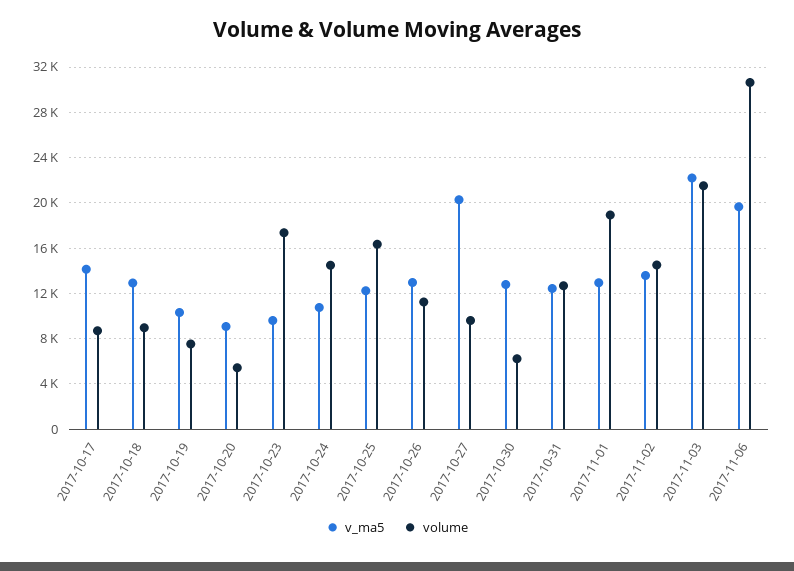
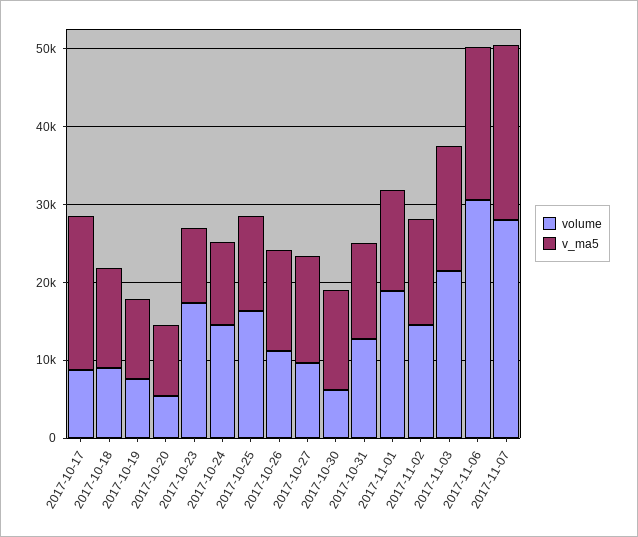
v_ma5, 2017-10-17: 14000 -> 20000
v_ma5, 2017-10-27: 20000 -> 14000
v_ma5, 2017-11-03: 22000 -> 16000
volume, 2017-11-07: none -> 28000
v_ma5, 2017-11-07: none -> 22000

